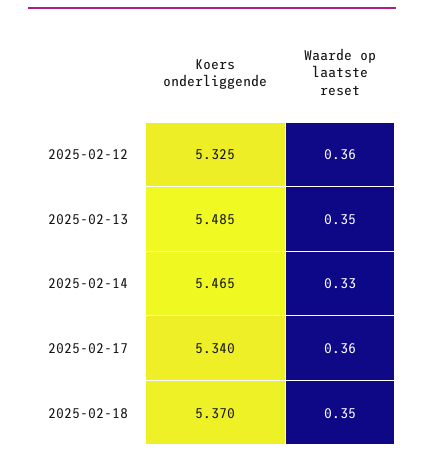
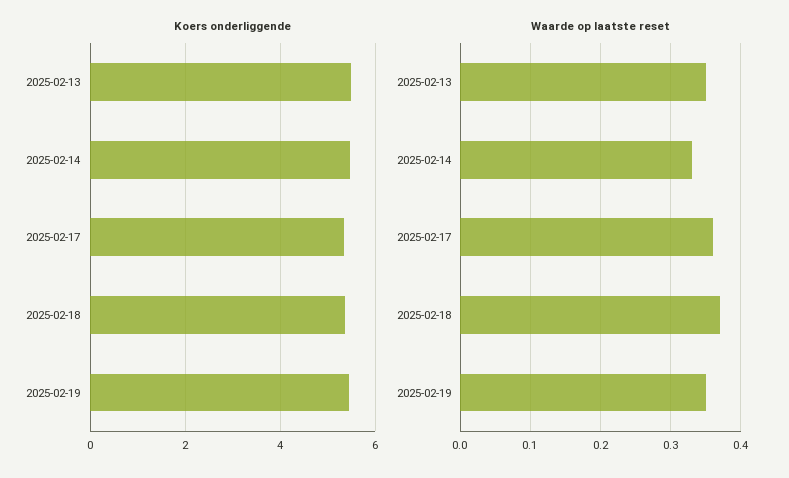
Koers onderliggende, 2025-02-12: 5.325 -> none
Waarde op laatste reset, 2025-02-12: 0.36 -> none
Waarde op laatste reset, 2025-02-18: 0.35 -> 0.37
Koers onderliggende, 2025-02-19: none -> 5.4
Waarde op laatste reset, 2025-02-19: none -> 0.35

